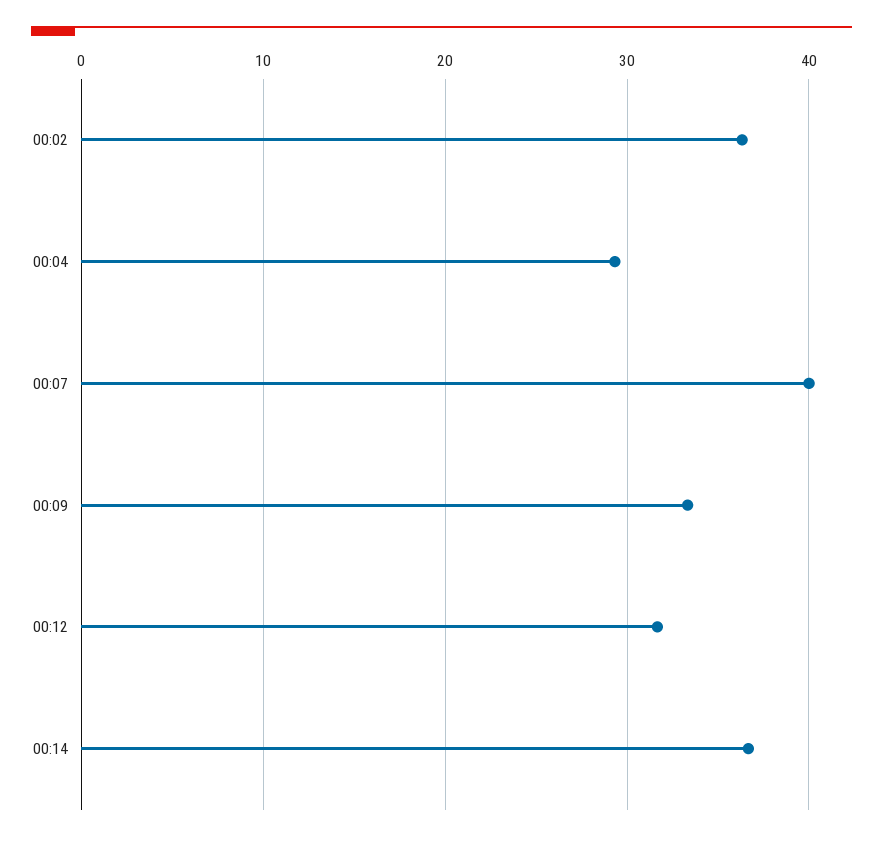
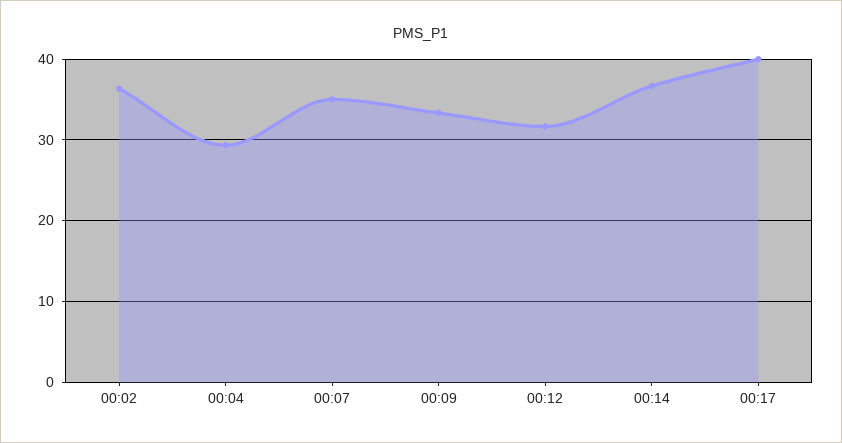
00:07: 40 -> 35
00:17: none -> 40

